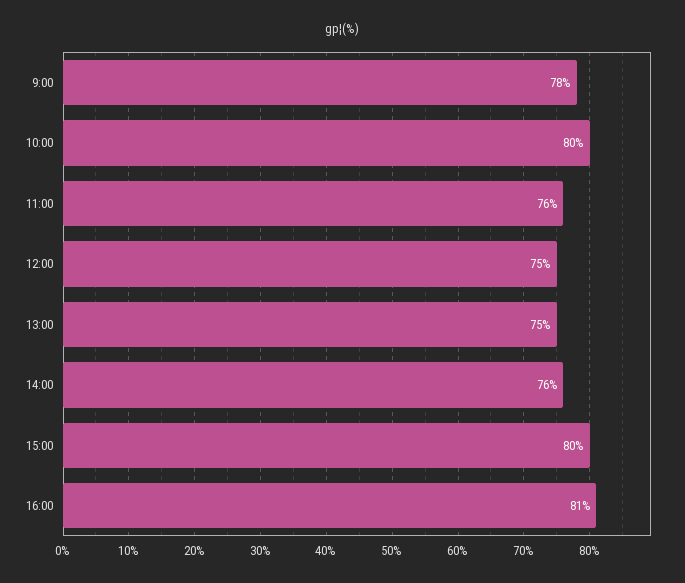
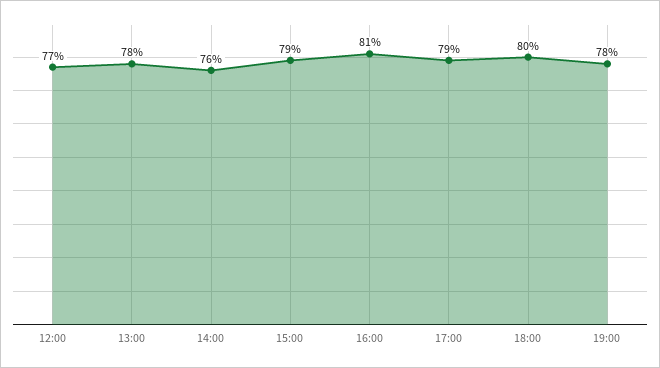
9:00: 78 -> none
10:00: 80 -> none
11:00: 76 -> none
12:00: 75 -> 77
13:00: 75 -> 78
15:00: 80 -> 79
17:00: none -> 79
18:00: none -> 80
19:00: none -> 78

